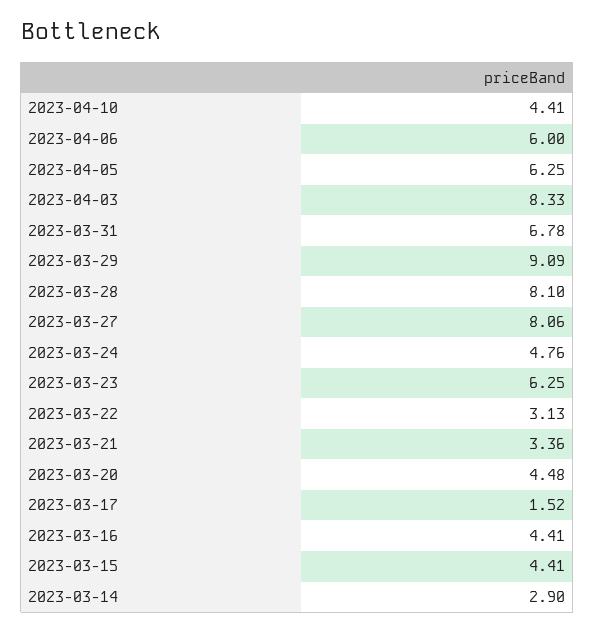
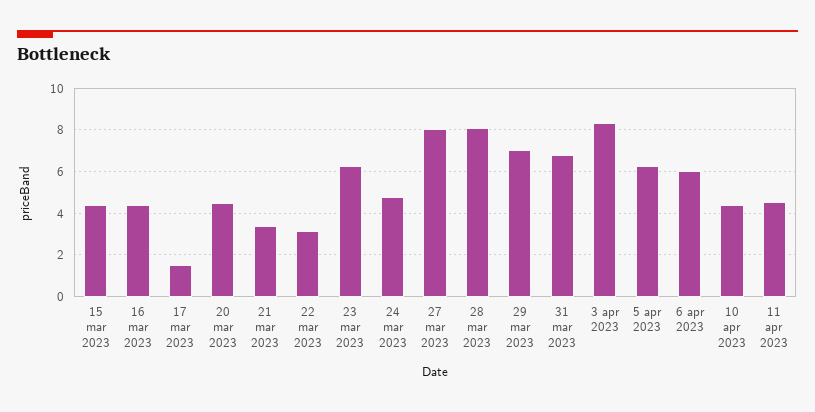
2023-03-29: 9.09 -> 7
2023-03-14: 2.9 -> none
11 apr 2023: none -> 4.5

